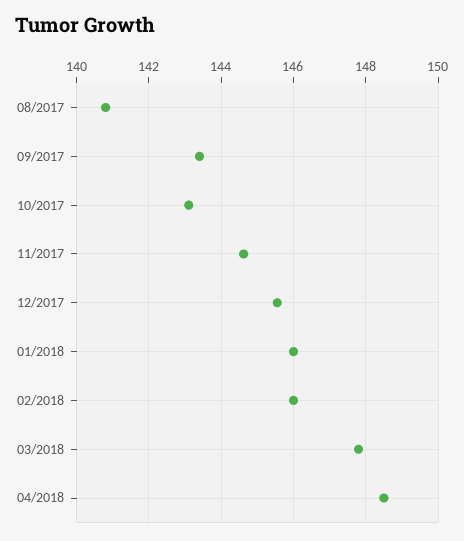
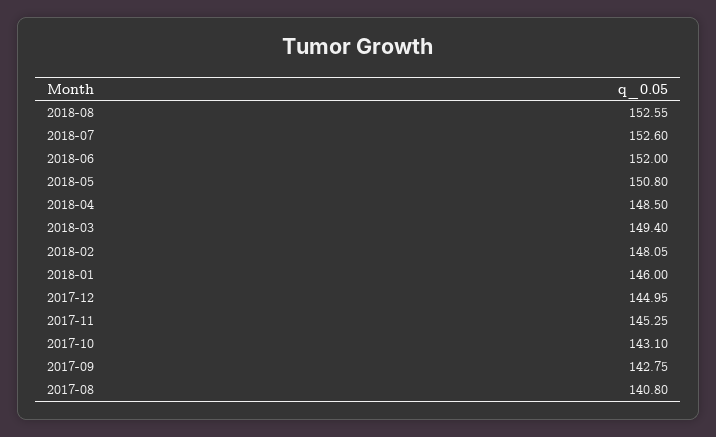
09/2017: 143.4 -> 142.75
11/2017: 144.6 -> 145.25
12/2017: 145.6 -> 144.95
02/2018: 146 -> 148.05
03/2018: 147.8 -> 149.4
2018-08: none -> 152.55
2018-07: none -> 152.6
2018-06: none -> 152
2018-05: none -> 150.8

